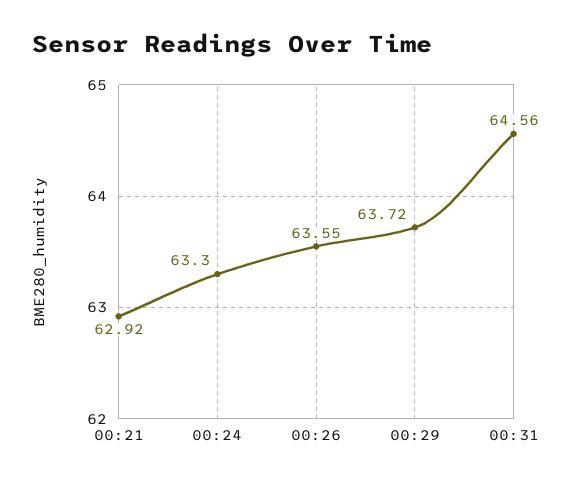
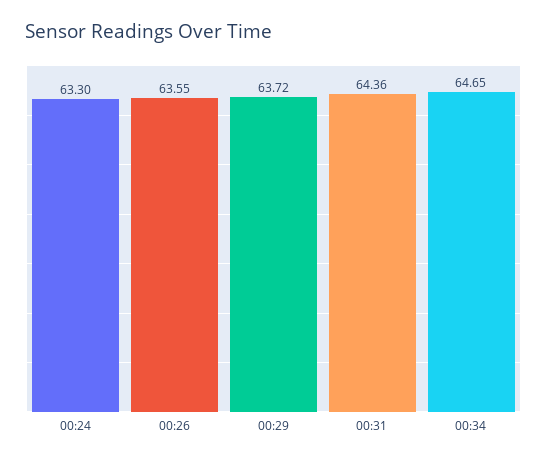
00:21: 62.92 -> none
00:31: 64.56 -> 64.36
00:34: none -> 64.65

